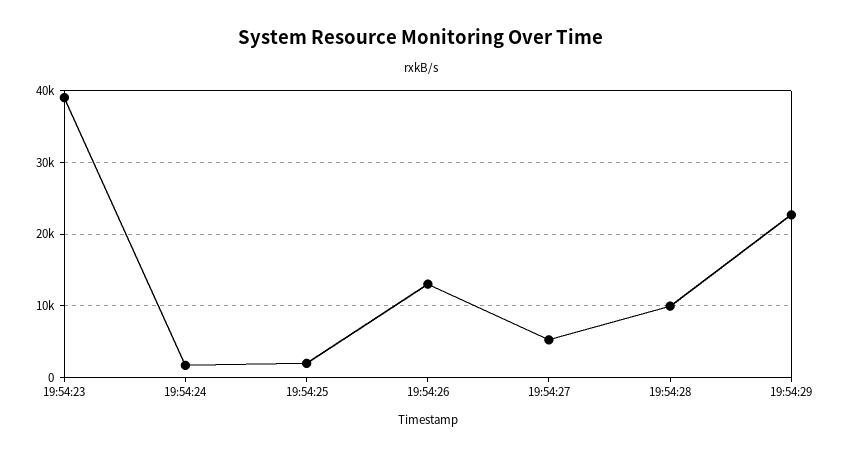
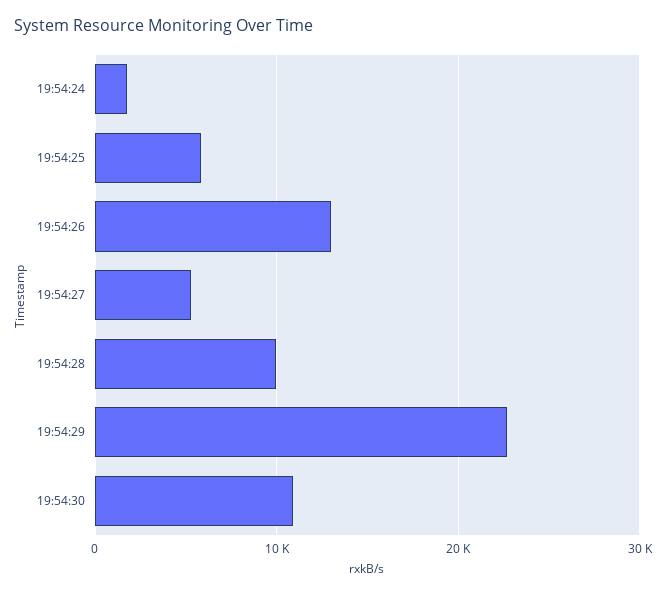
19:54:23: 39000 -> none
19:54:25: 2000 -> 6000
19:54:30: none -> 11000

